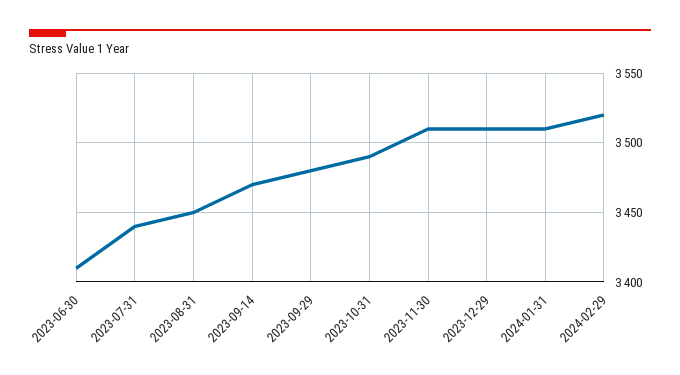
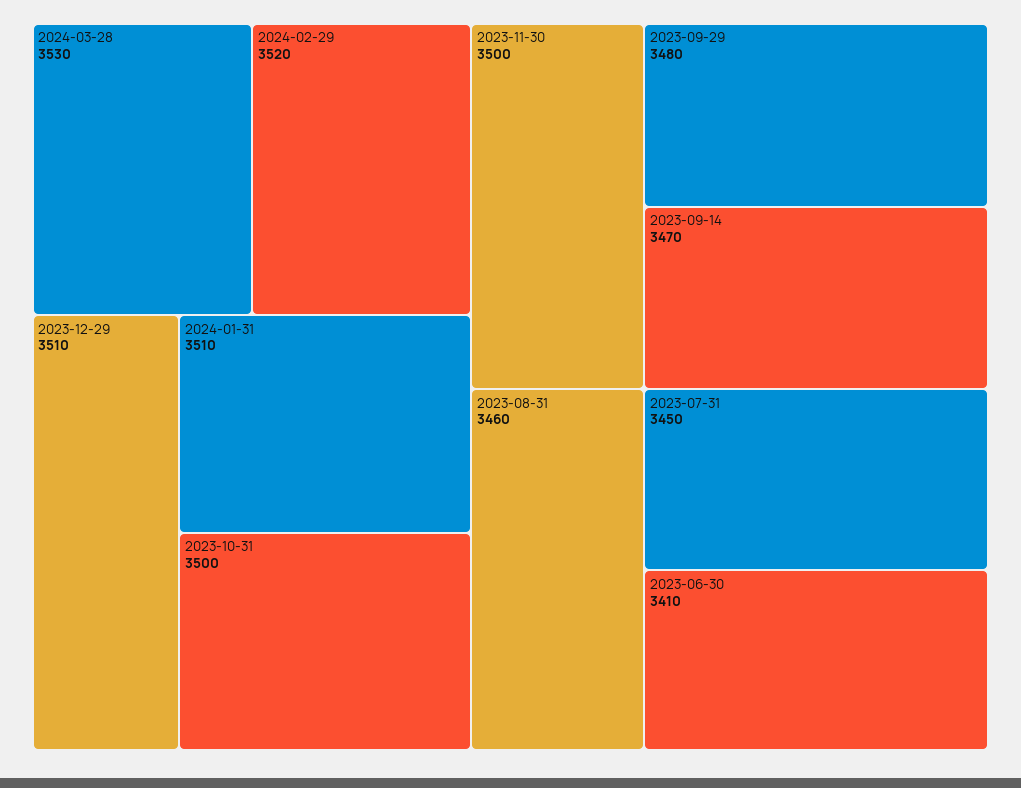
2023-07-31: 3440 -> 3450
2023-08-31: 3450 -> 3460
2023-10-31: 3490 -> 3500
2023-11-30: 3510 -> 3500
2024-03-28: none -> 3530

